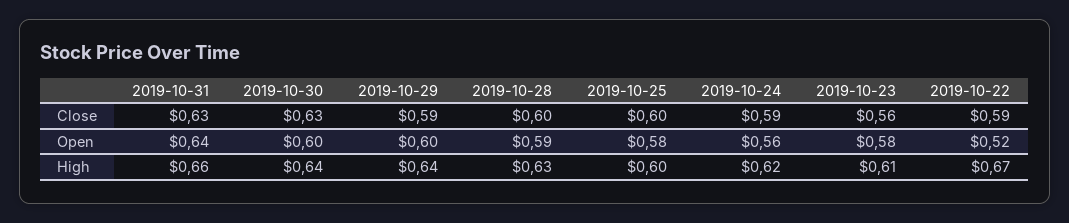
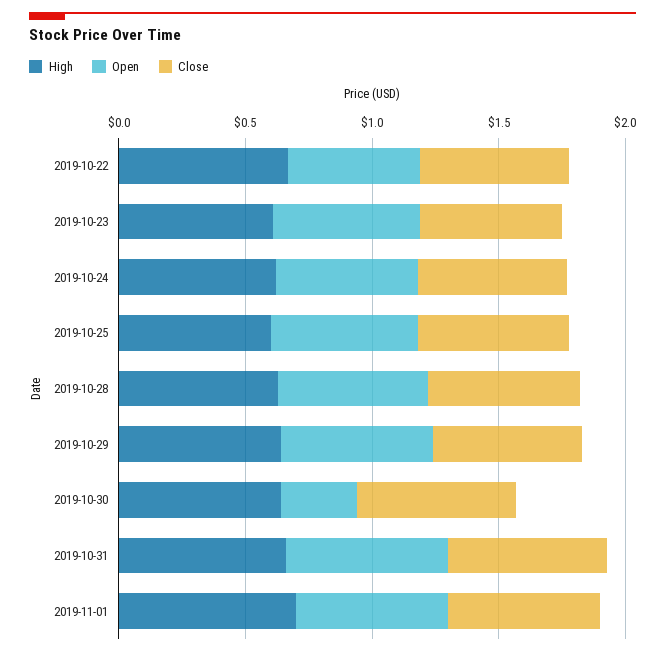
Open, 2019-10-30: 0.6 -> 0.3
High, 2019-11-01: none -> 0.7
Open, 2019-11-01: none -> 0.6
Close, 2019-11-01: none -> 0.6

